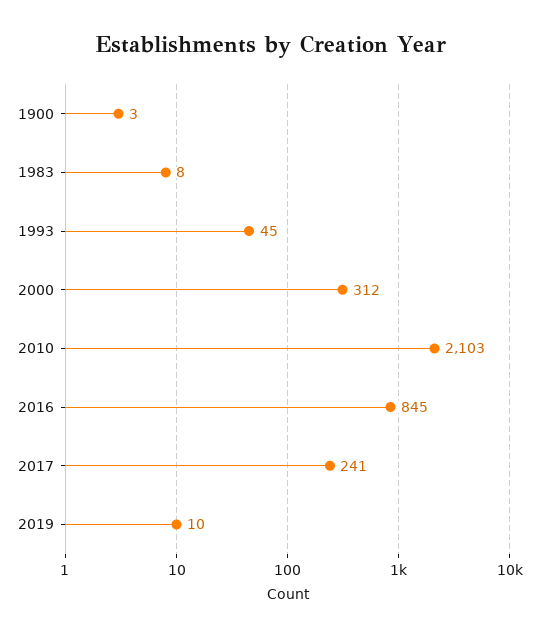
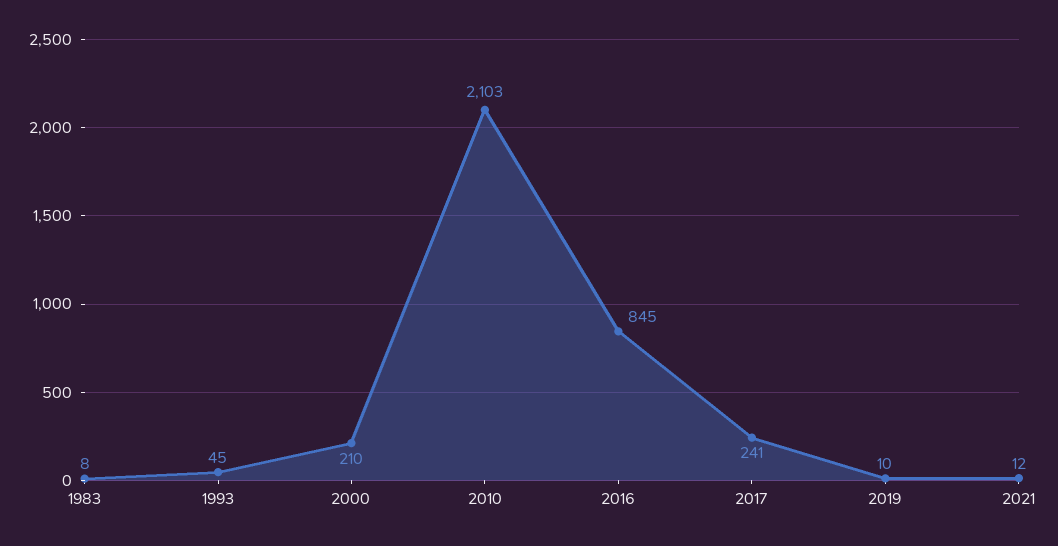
1900: 3 -> none
2000: 312 -> 210
2021: none -> 12

